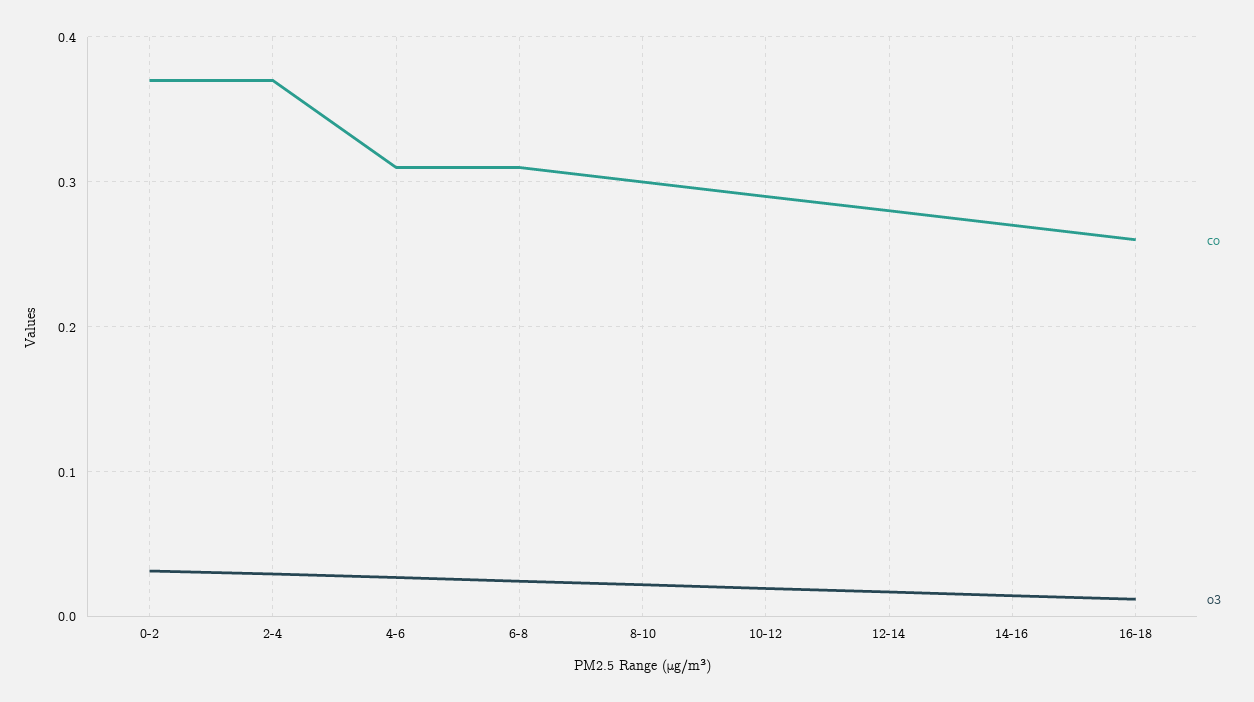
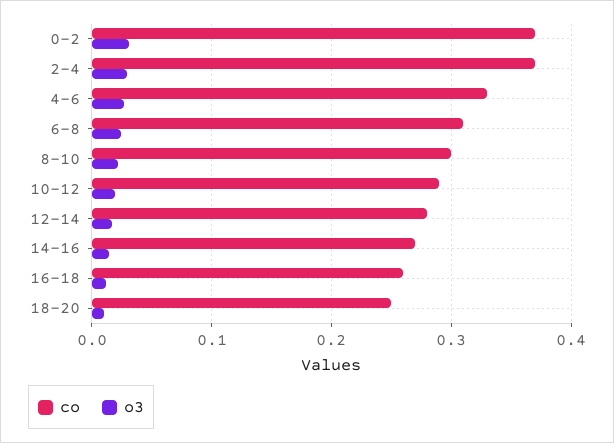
co, 4-6: 0.31 -> 0.33
co, 18-20: none -> 0.25
o3, 18-20: none -> 0.01

